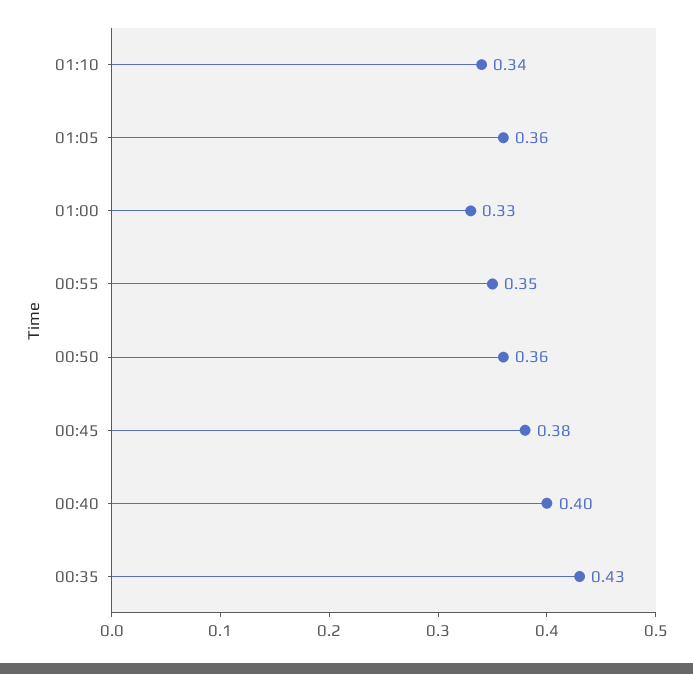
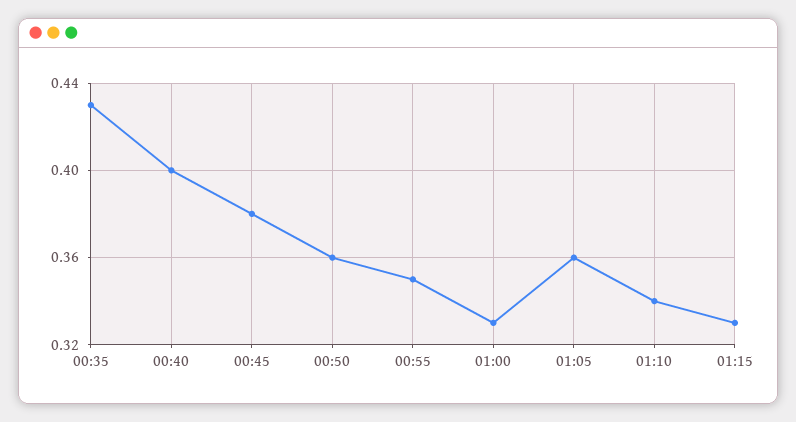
01:15: none -> 0.33

